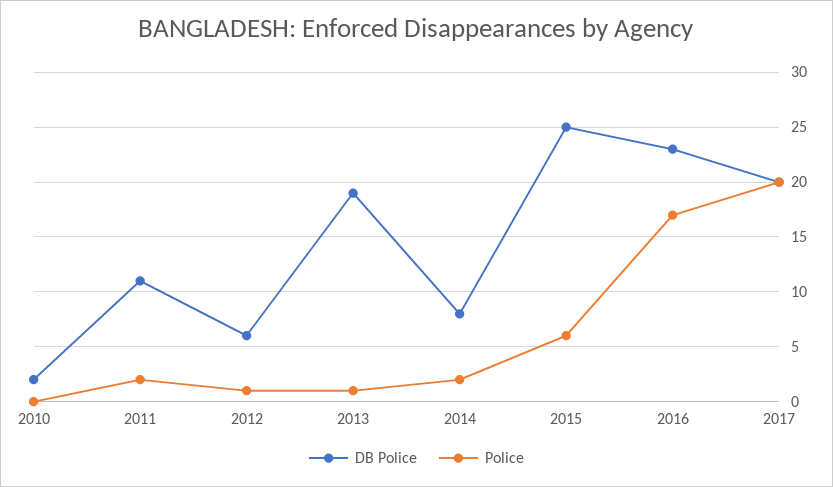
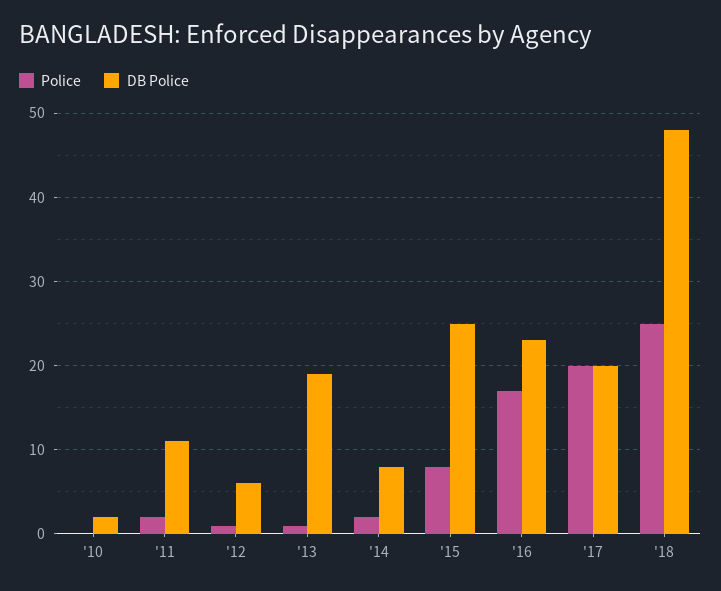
Police, 2015: 6 -> 8
Police, '18: none -> 25
DB Police, '18: none -> 48

